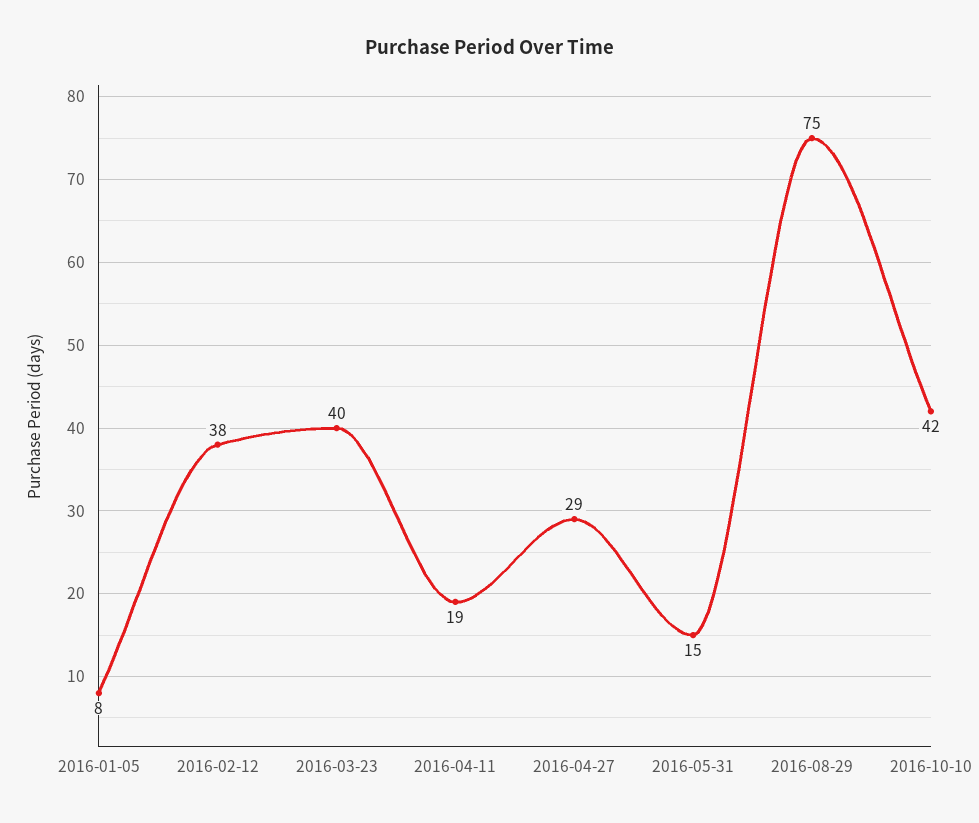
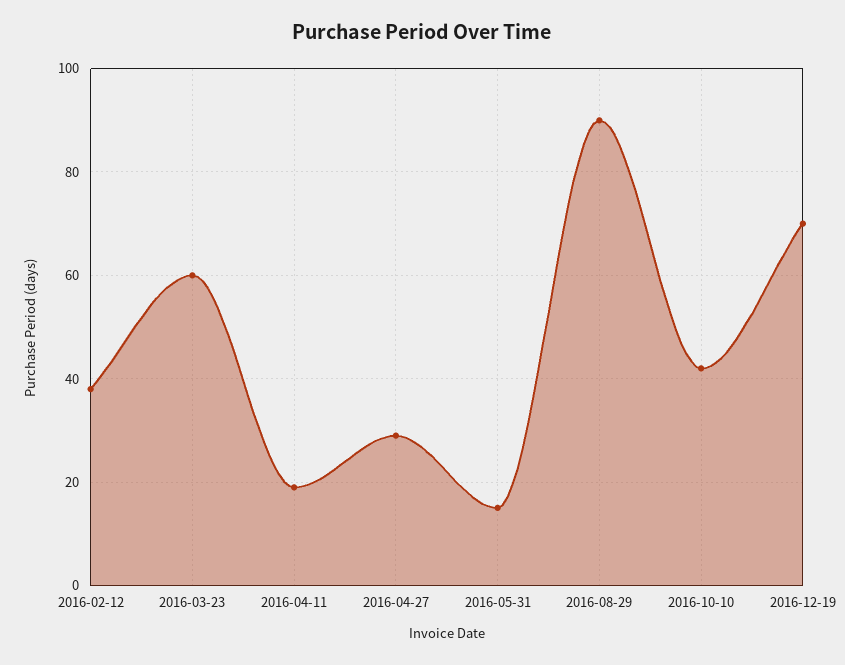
2016-01-05: 8 -> none
2016-03-23: 40 -> 60
2016-08-29: 75 -> 90
2016-12-19: none -> 70

